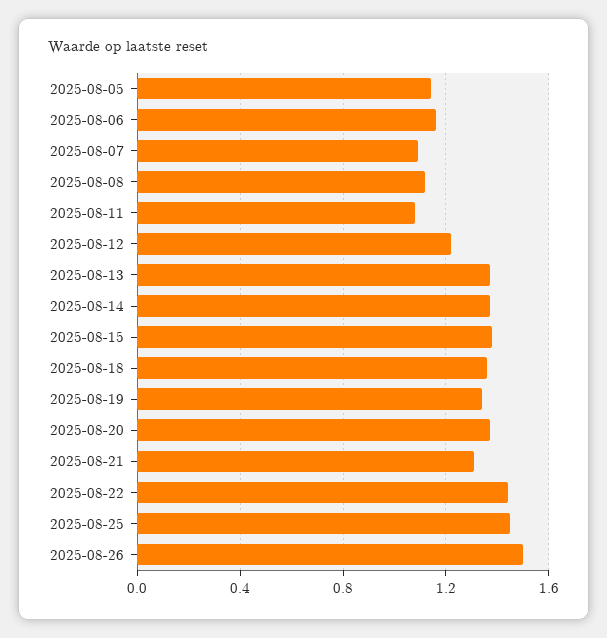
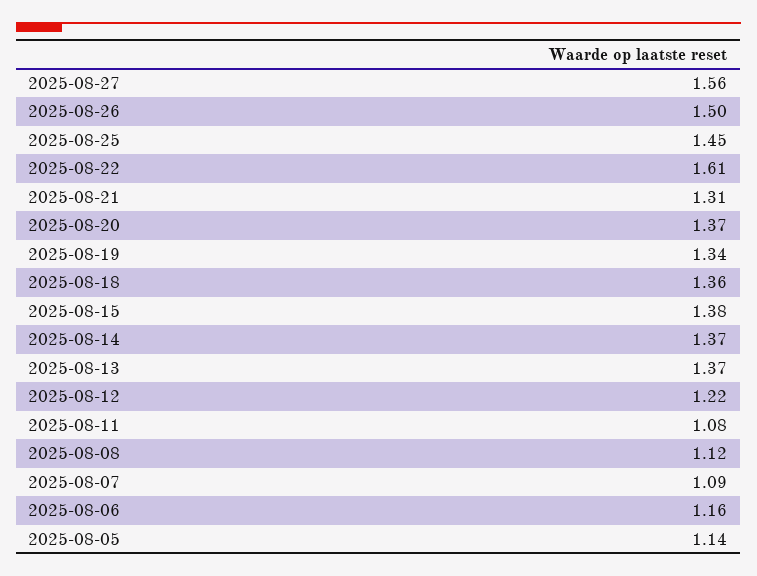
2025-08-22: 1.45 -> 1.61
2025-08-27: none -> 1.56

